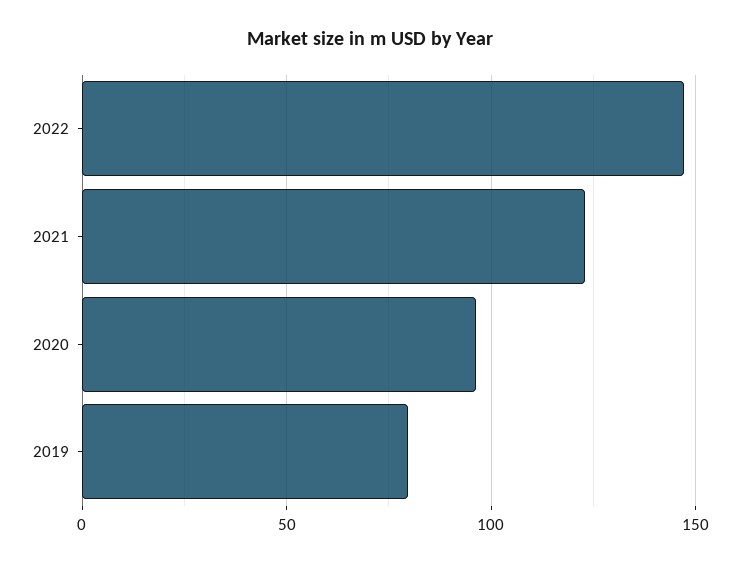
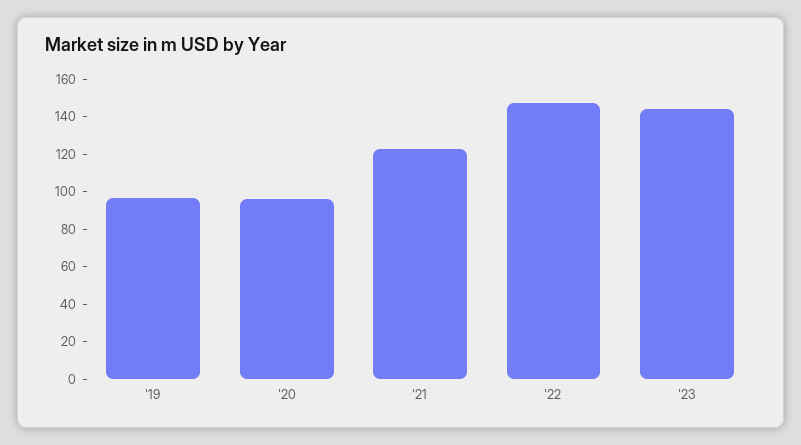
2019: 80 -> 95
'23: none -> 145

